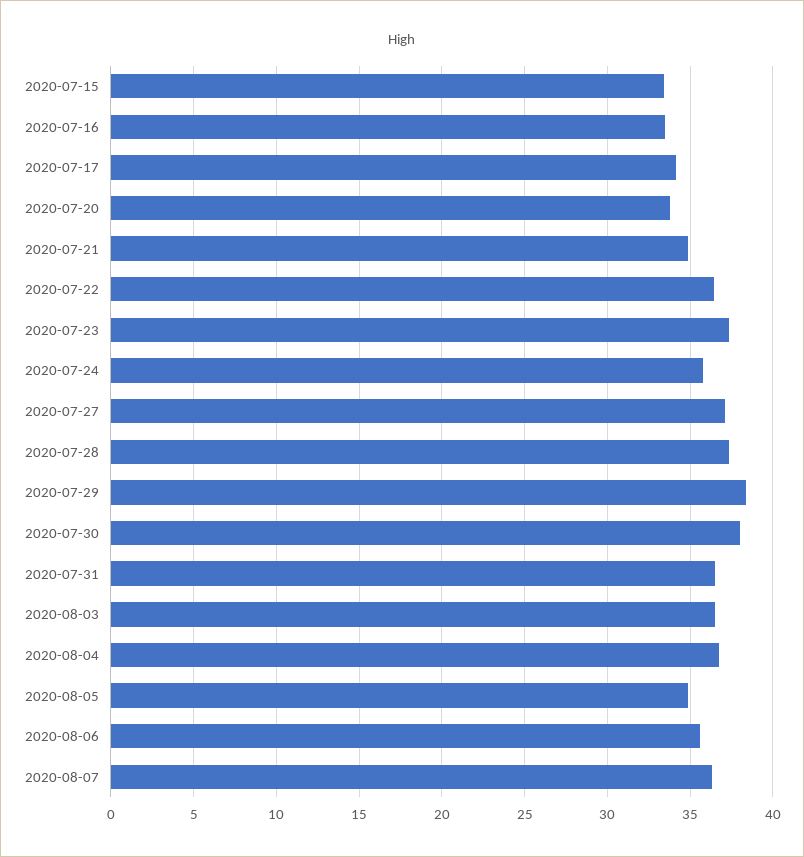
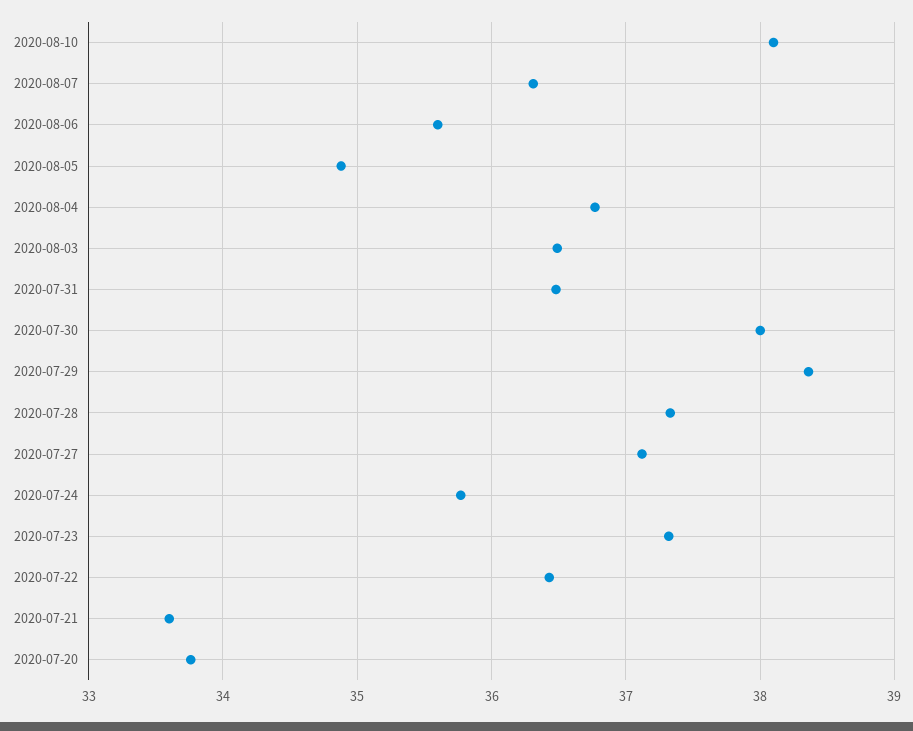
2020-07-15: 33.5 -> none
2020-07-16: 33.5 -> none
2020-07-17: 34 -> none
2020-07-21: 35 -> 33.6
2020-08-10: none -> 38.1

